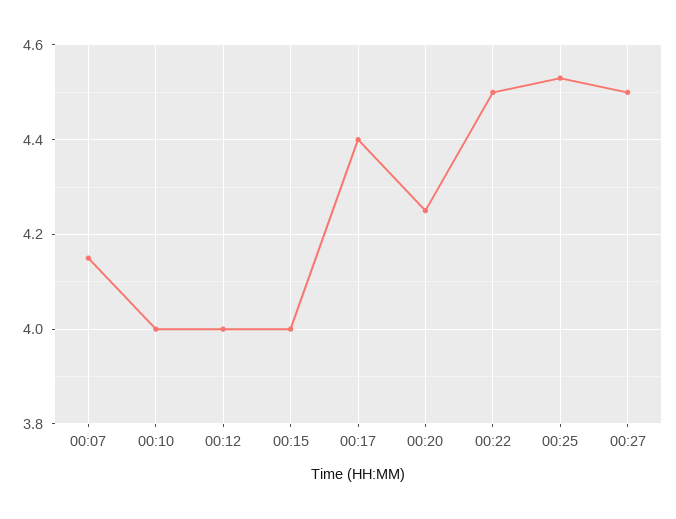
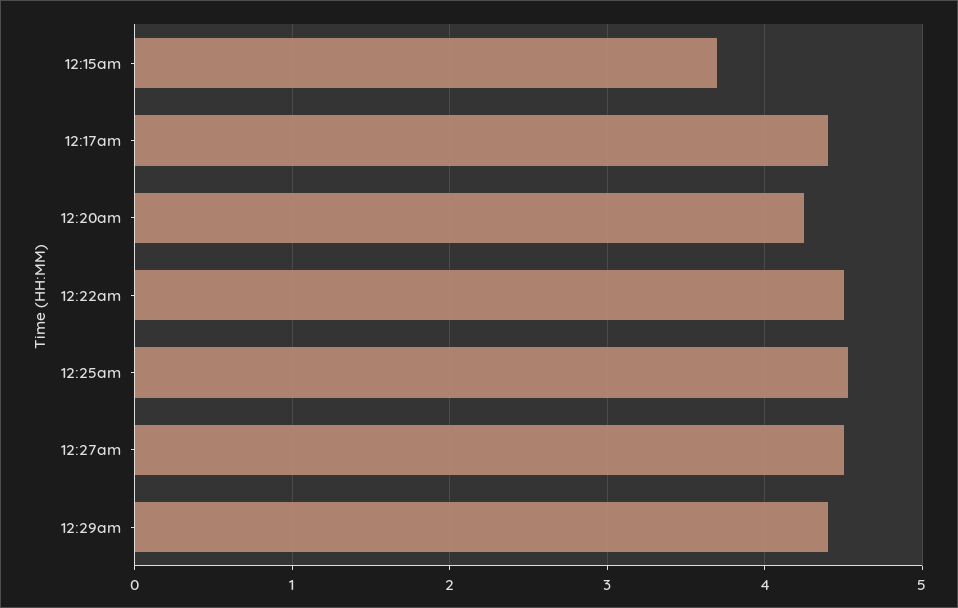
00:07: 4.15 -> none
00:10: 4 -> none
00:12: 4 -> none
00:15: 4 -> 3.7
12:29am: none -> 4.4

